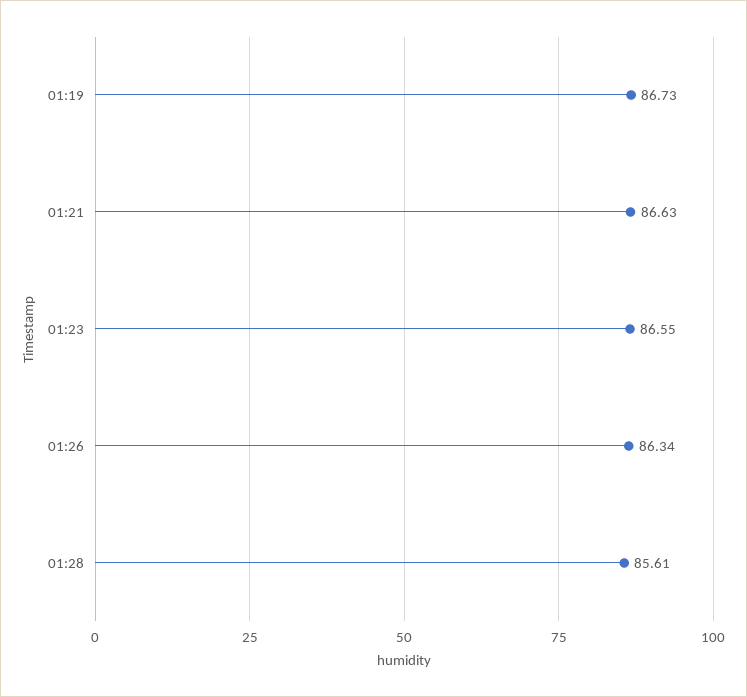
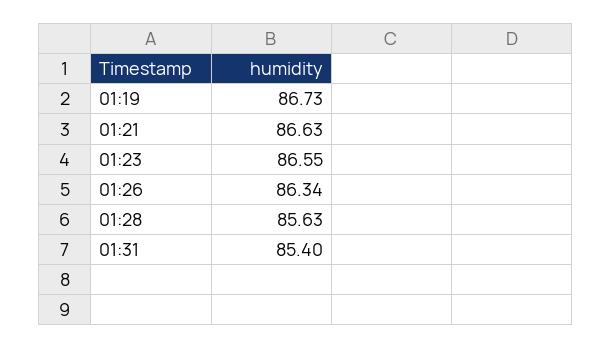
01:28: 85.61 -> 85.63
01:31: none -> 85.4

